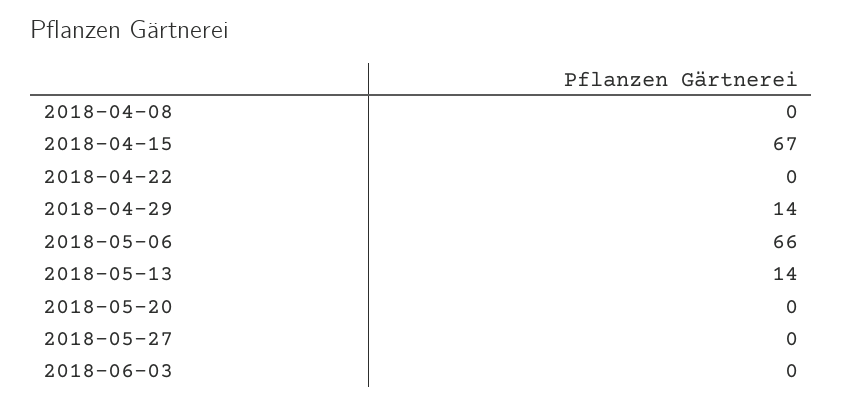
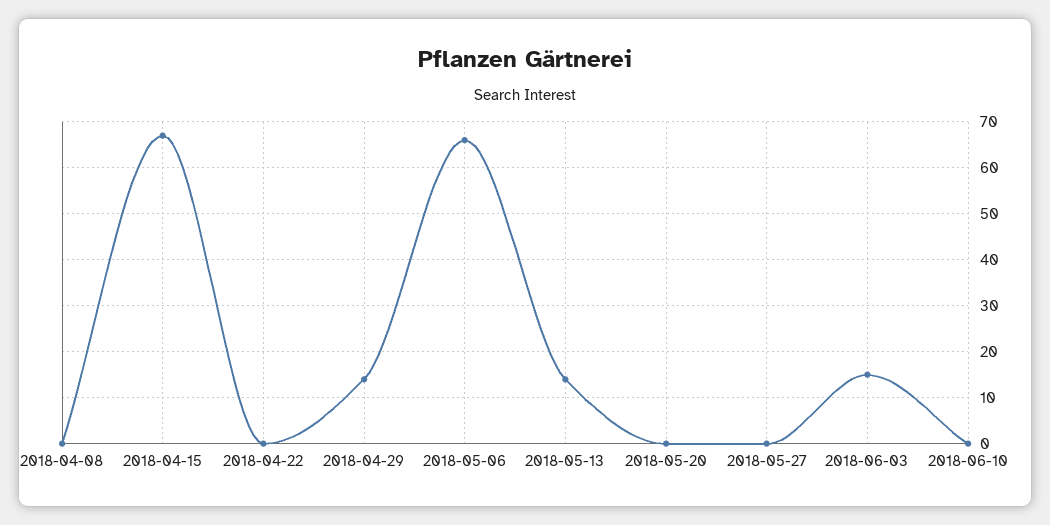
2018-06-03: 0 -> 15
2018-06-10: none -> 0

